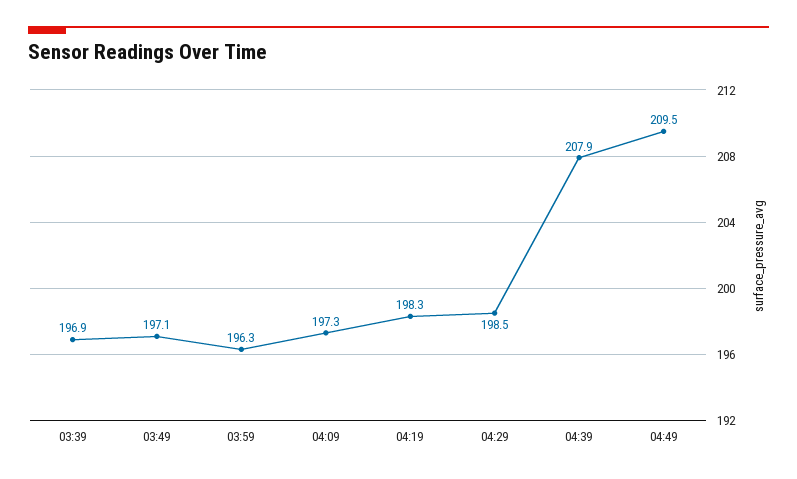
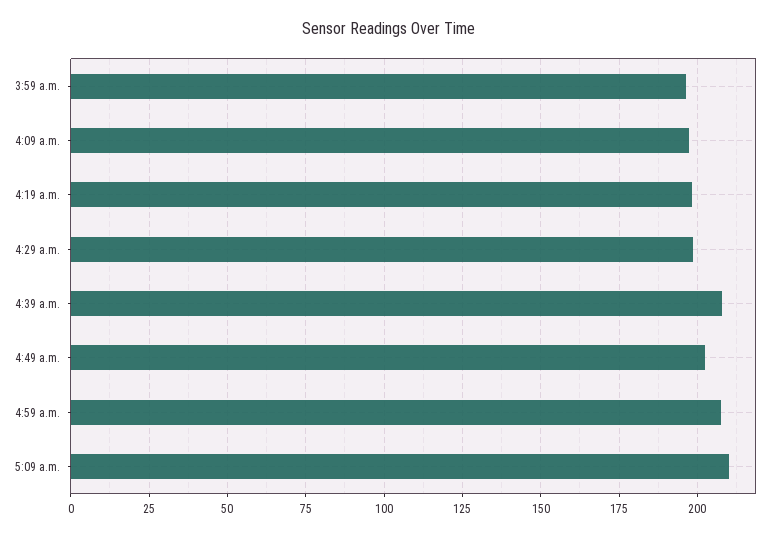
03:39: 196.9 -> none
03:49: 197.1 -> none
04:49: 209.5 -> 202.5
4:59 a.m.: none -> 207.5
5:09 a.m.: none -> 210

